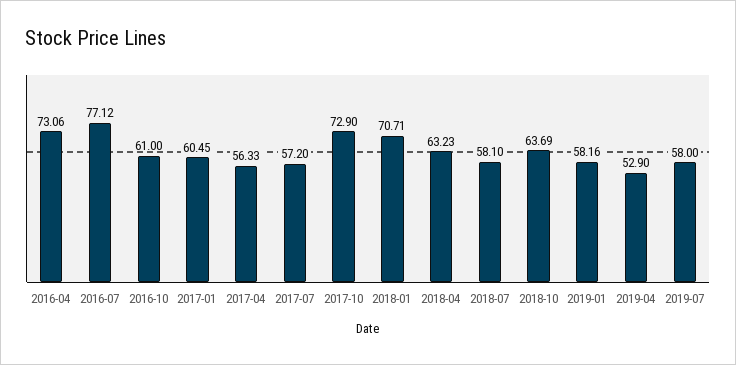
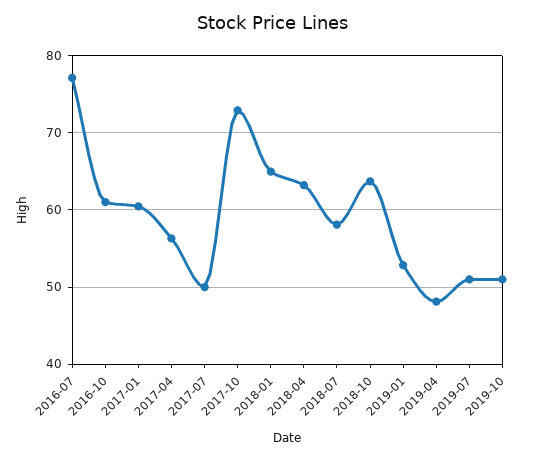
2016-04: 73.06 -> none
2017-07: 57.2 -> 50
2018-01: 70.71 -> 65
2019-01: 58.16 -> 53
2019-04: 52.9 -> 48
2019-07: 58 -> 51
2019-10: none -> 51

